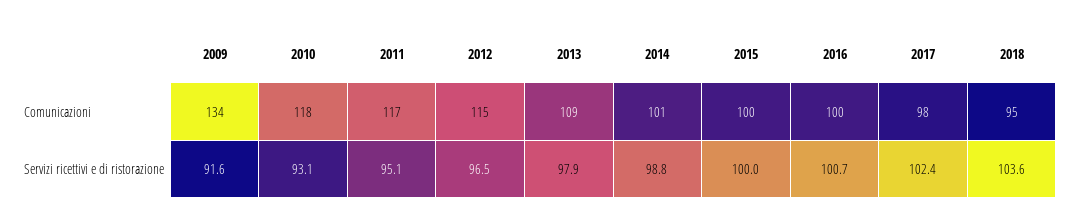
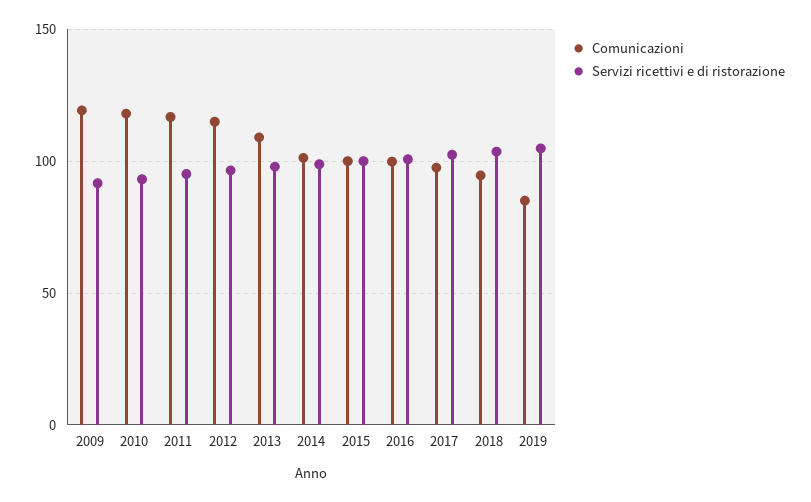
Comunicazioni, 2009: 134 -> 120
Comunicazioni, 2019: none -> 85
Servizi ricettivi e di ristorazione, 2019: none -> 105

